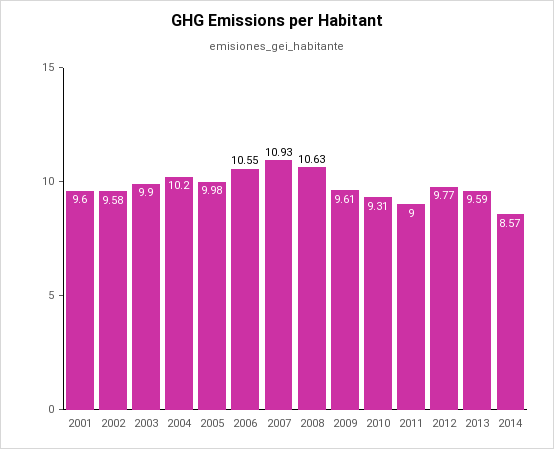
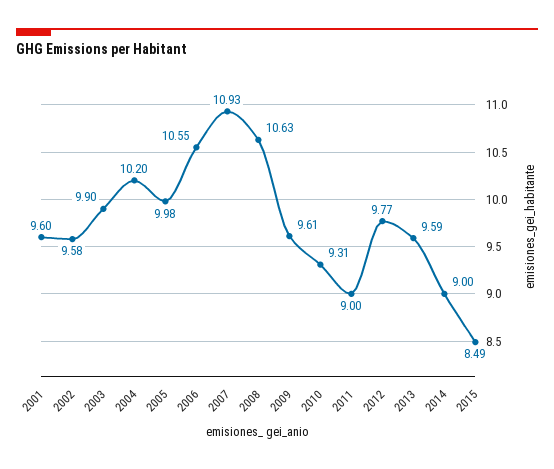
2014: 8.57 -> 9
2015: none -> 8.49

